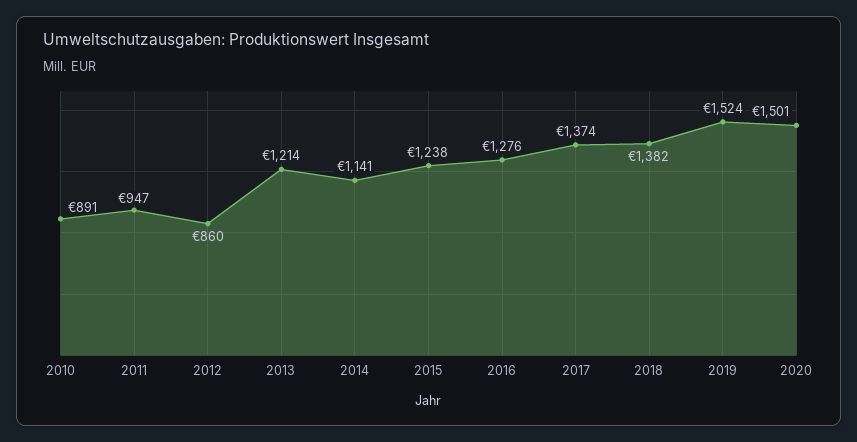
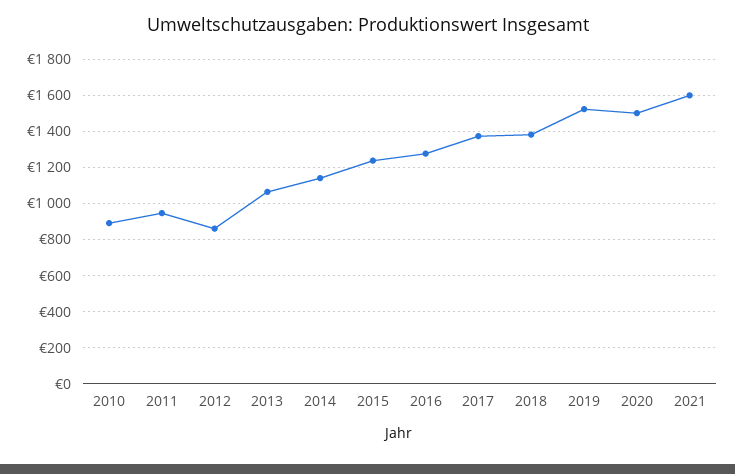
2013: 1214 -> 1050
2021: none -> 1600

